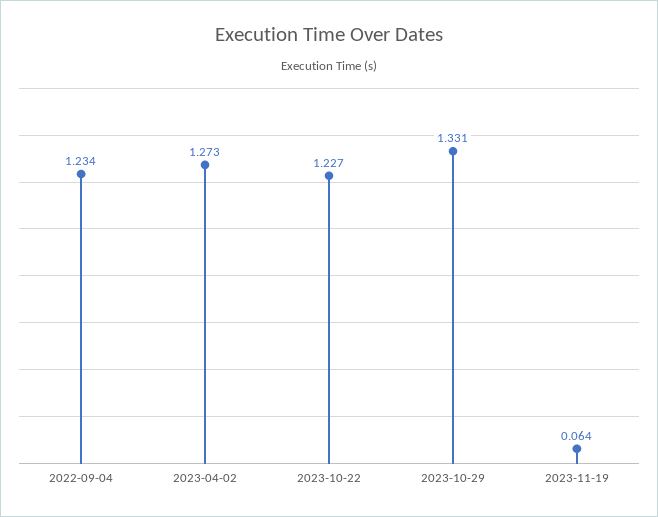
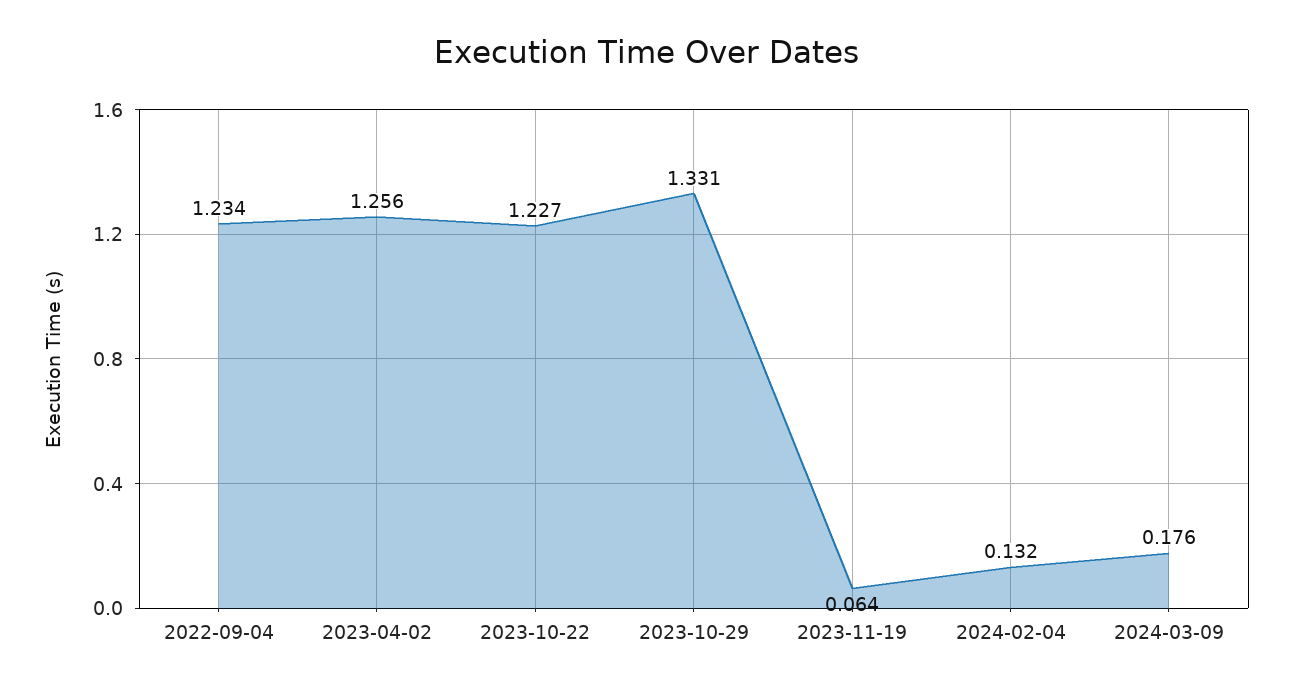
2023-04-02: 1.273 -> 1.256
2024-02-04: none -> 0.132
2024-03-09: none -> 0.176

